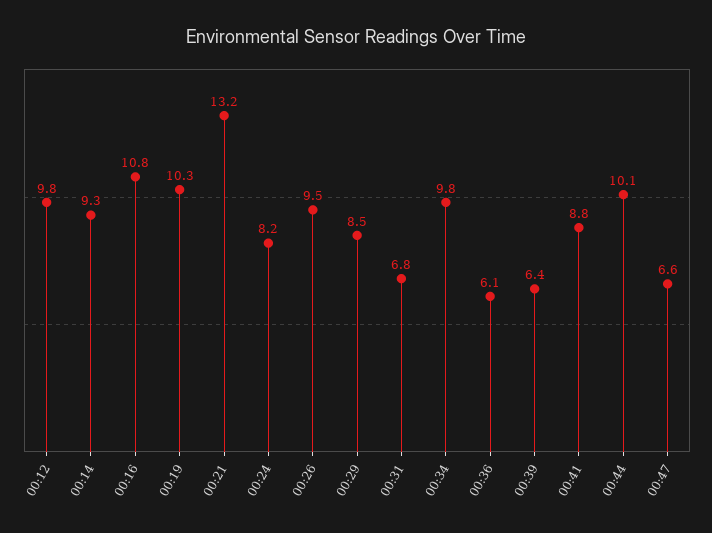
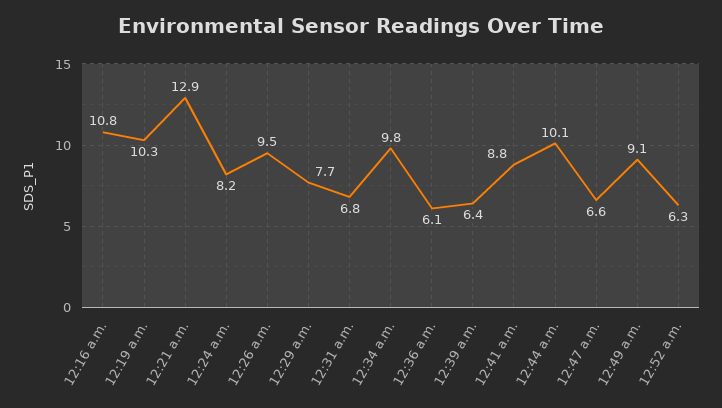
00:12: 9.8 -> none
00:14: 9.3 -> none
00:21: 13.2 -> 12.9
00:29: 8.5 -> 7.7
12:49 a.m.: none -> 9.1
12:52 a.m.: none -> 6.3

